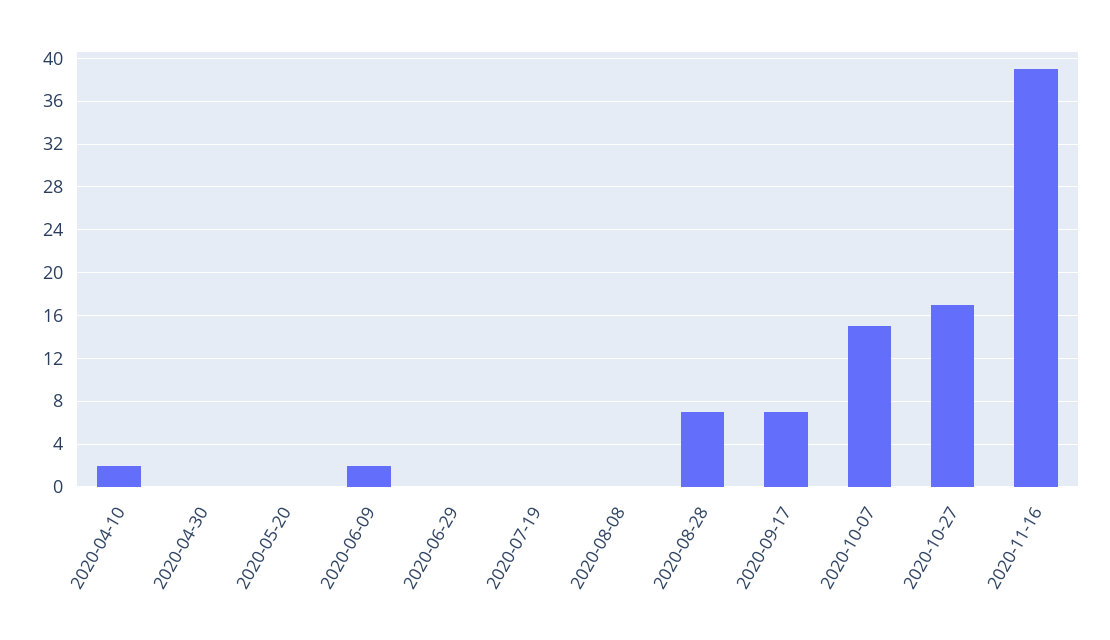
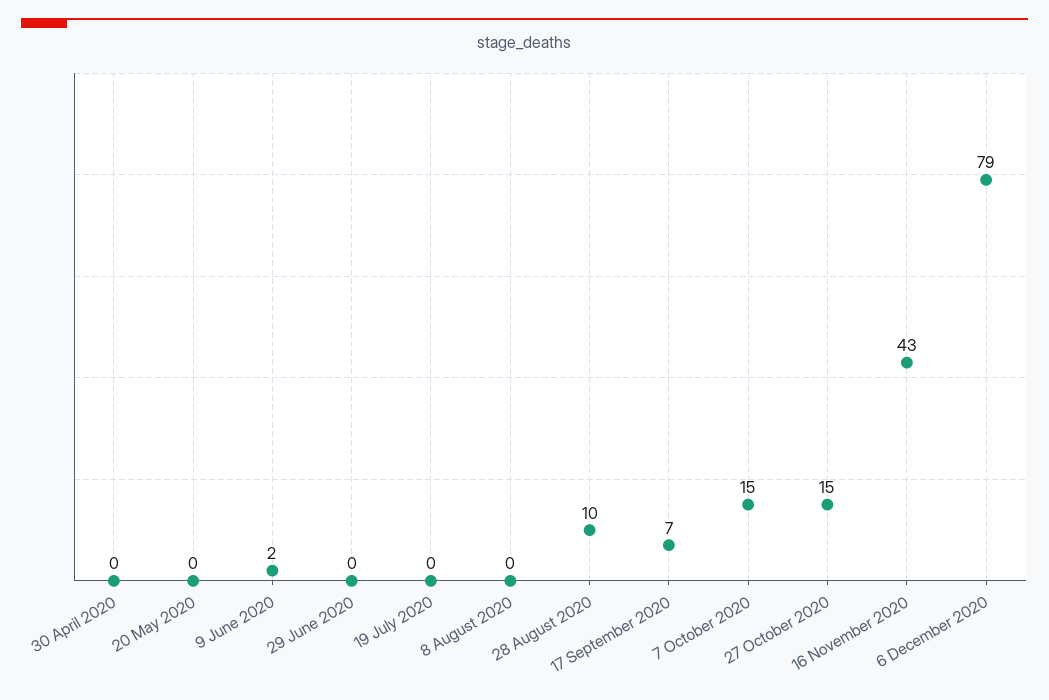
2020-04-10: 2 -> none
2020-08-28: 7 -> 10
2020-10-27: 17 -> 15
2020-11-16: 39 -> 43
6 December 2020: none -> 79

